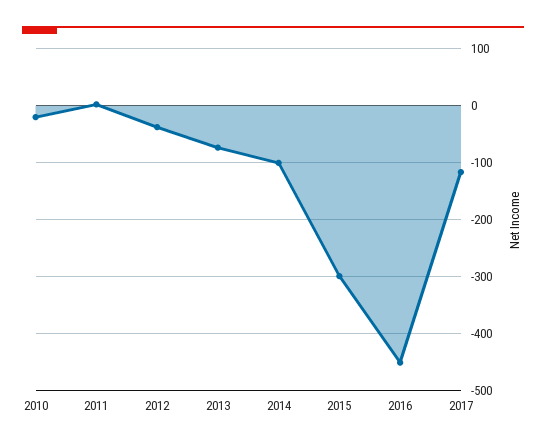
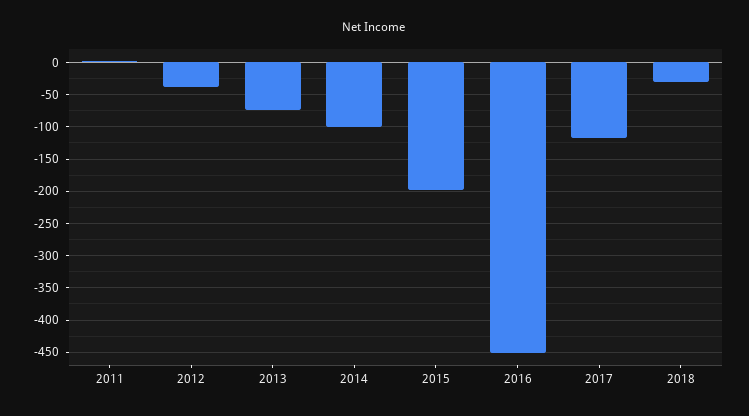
2010: -20 -> none
2015: -300 -> -200
2018: none -> -30

